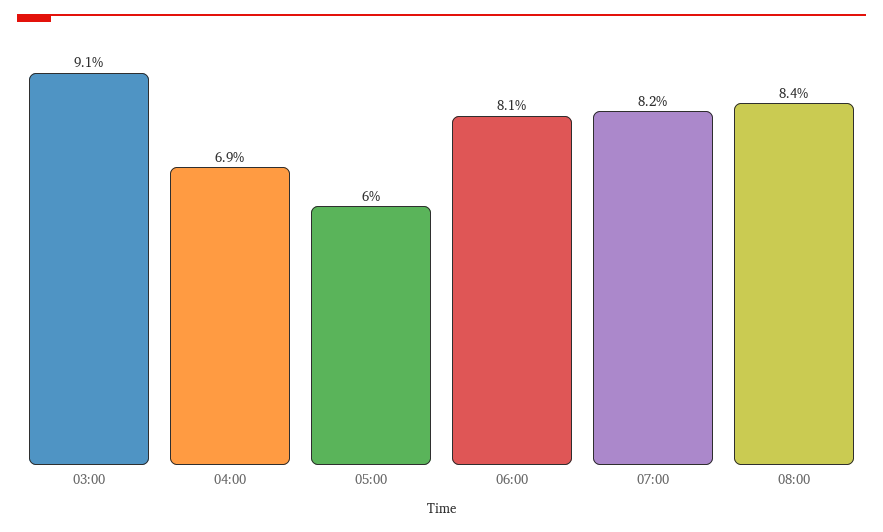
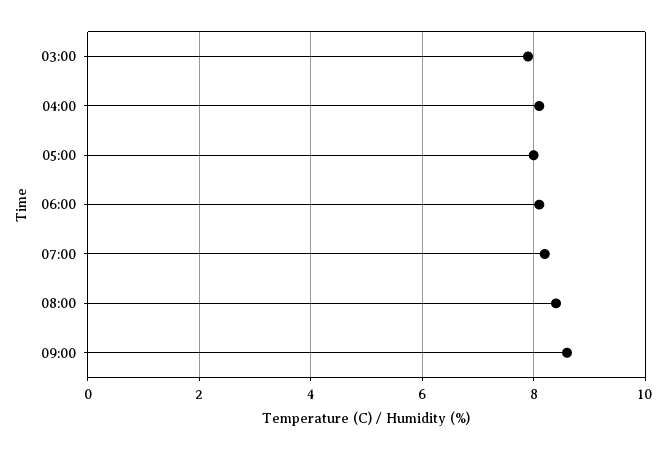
03:00: 9.1 -> 8
04:00: 6.9 -> 8
05:00: 6 -> 8
09:00: none -> 8.5

